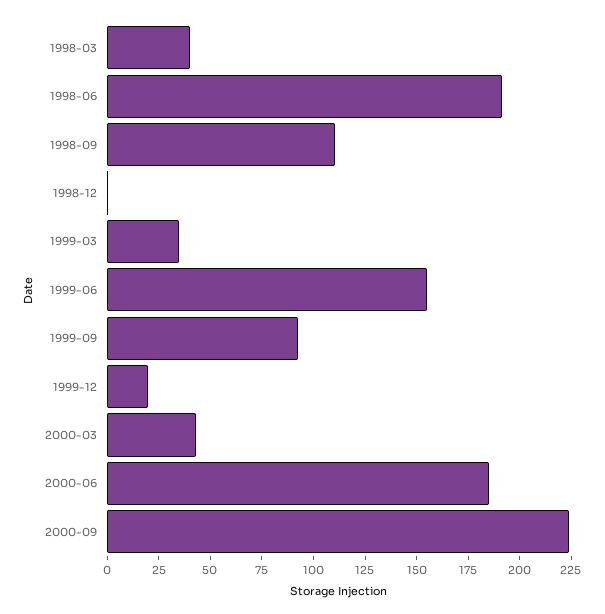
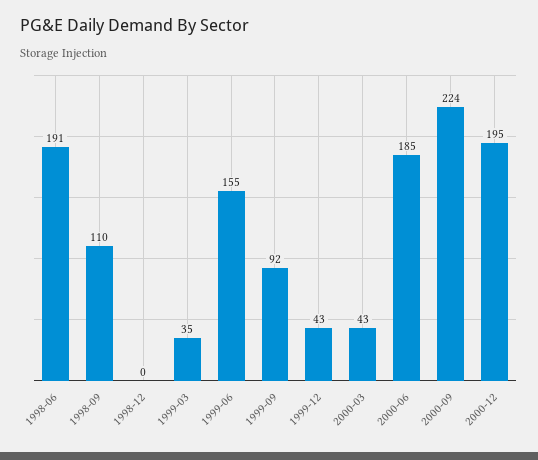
1998-03: 40 -> none
1999-12: 20 -> 43
2000-12: none -> 195

